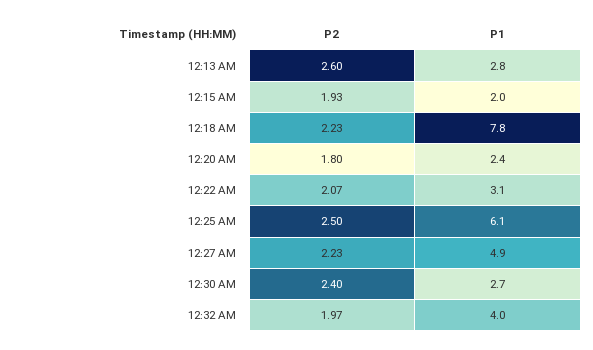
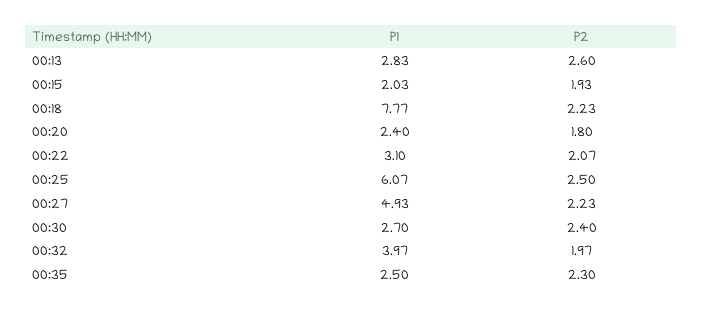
P1, 00:35: none -> 2.5
P2, 00:35: none -> 2.3

